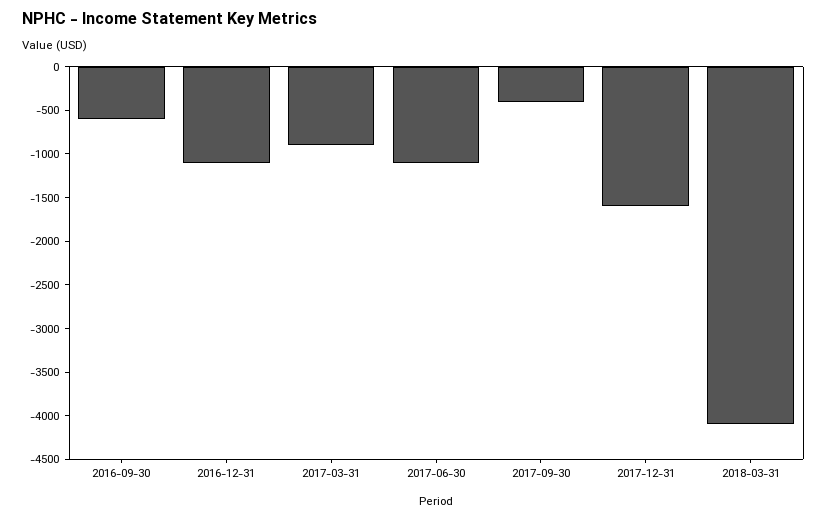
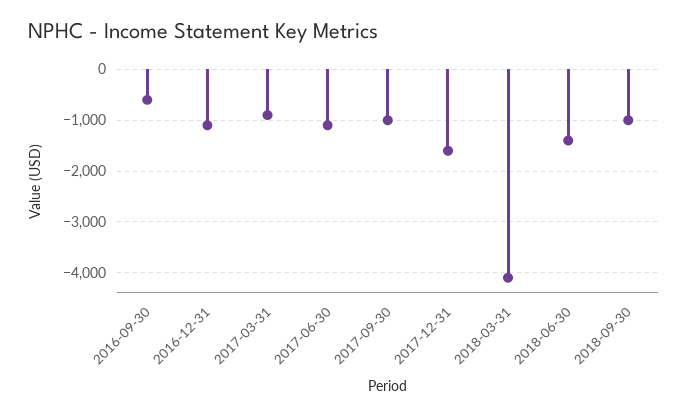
2017-09-30: -400 -> -1000
2018-06-30: none -> -1400
2018-09-30: none -> -1000

